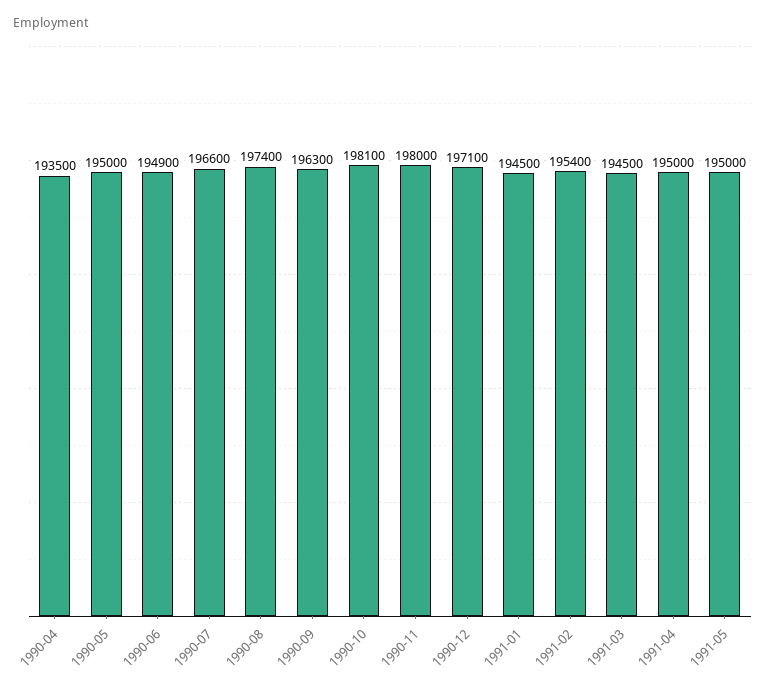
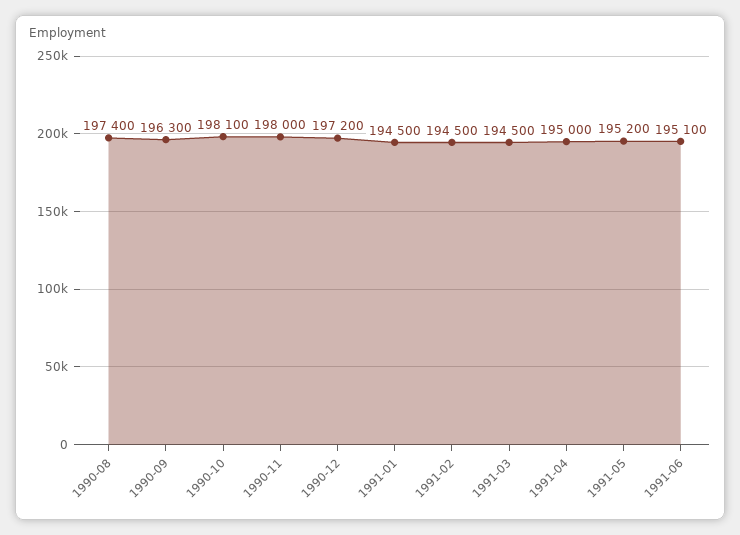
1990-04: 193500 -> none
1990-05: 195000 -> none
1990-06: 194900 -> none
1990-07: 196600 -> none
1990-12: 197100 -> 197200
1991-02: 195400 -> 194500
1991-05: 195000 -> 195200
1991-06: none -> 195100

